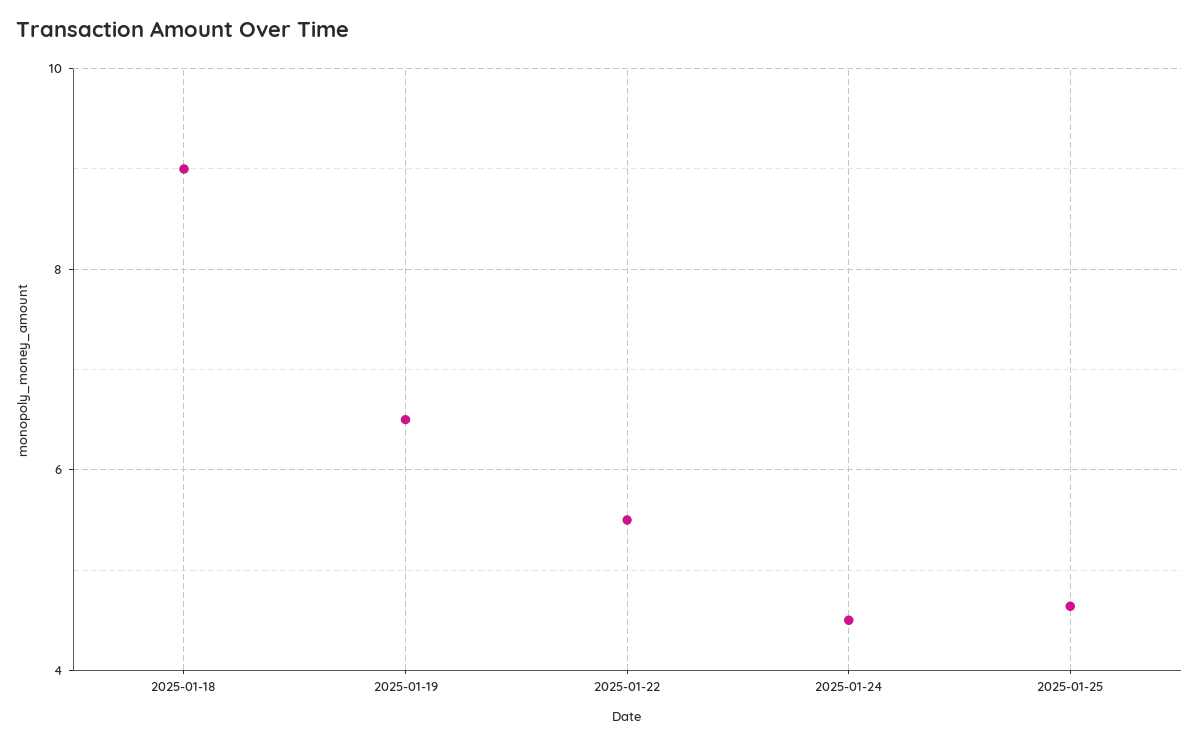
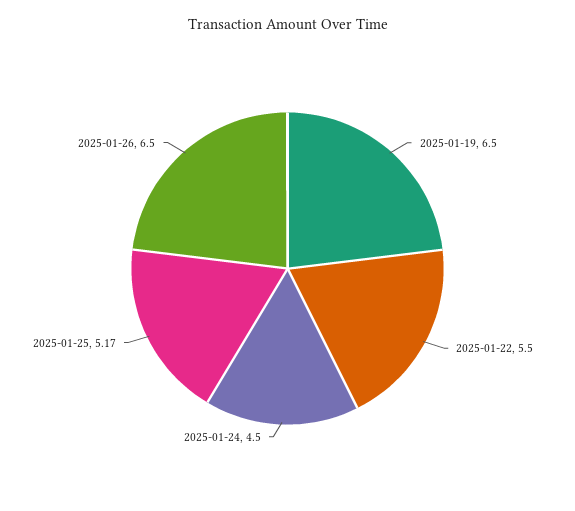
2025-01-18: 9 -> none
2025-01-25: 4.6 -> 5.17
2025-01-26: none -> 6.5

